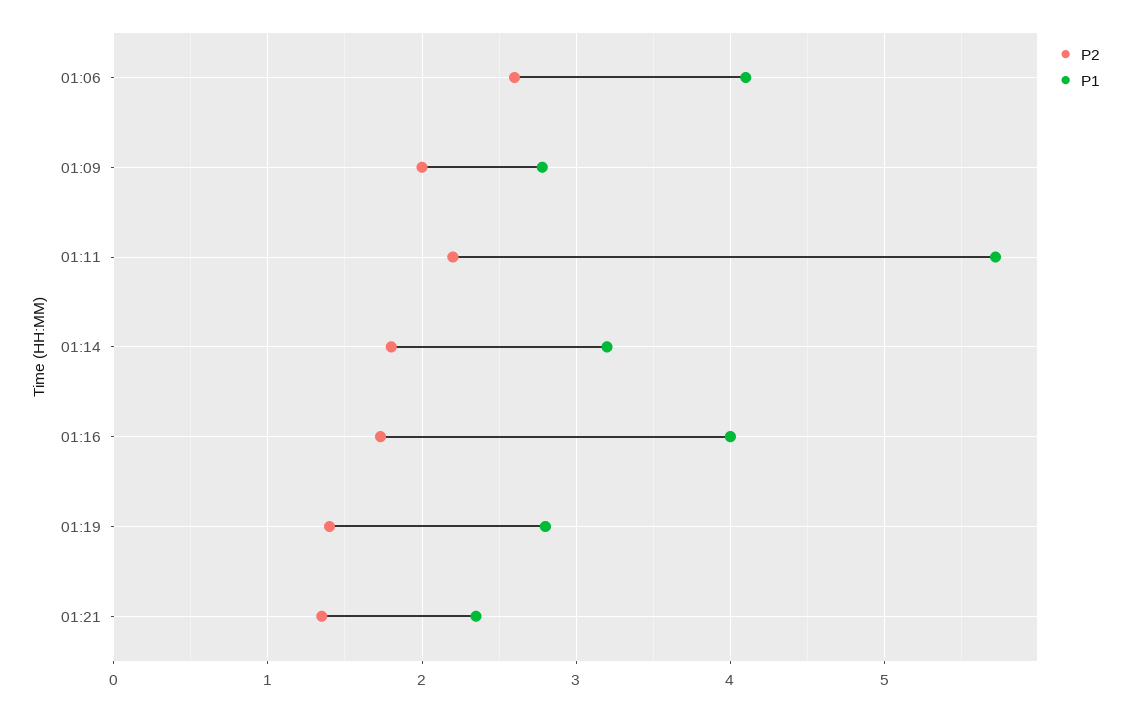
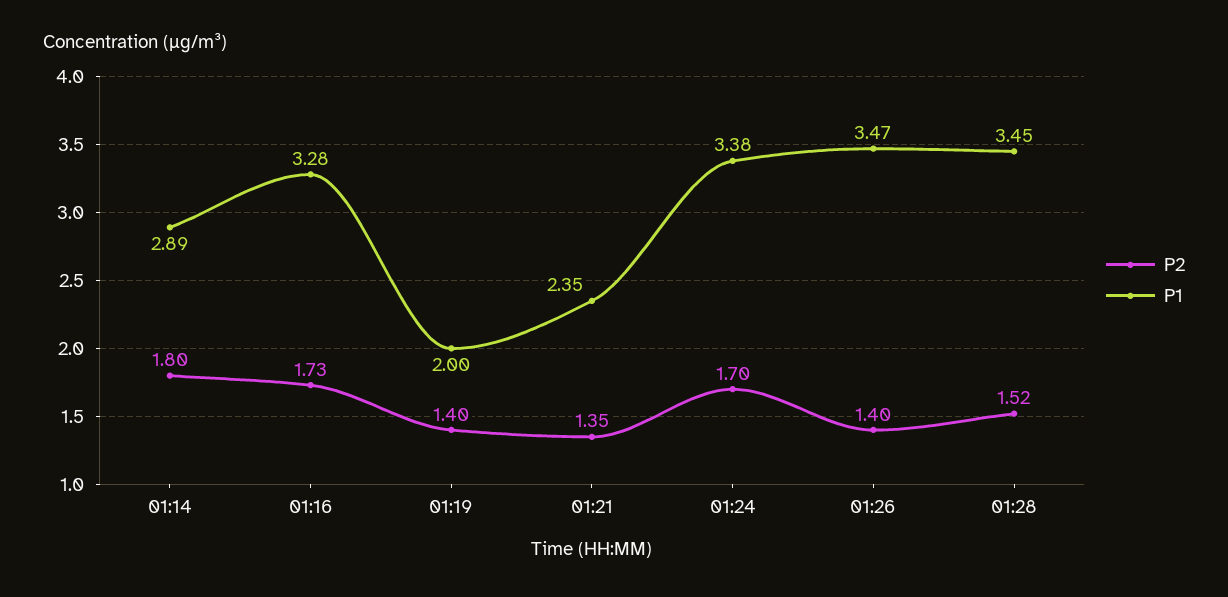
P2, 01:06: 2.6 -> none
P1, 01:06: 4.1 -> none
P2, 01:09: 2 -> none
P1, 01:09: 2.8 -> none
P2, 01:11: 2.2 -> none
P1, 01:11: 5.7 -> none
P1, 01:14: 3.2 -> 2.89
P1, 01:16: 4 -> 3.28
P1, 01:19: 2.8 -> 2
P2, 01:24: none -> 1.7
P1, 01:24: none -> 3.38
P2, 01:26: none -> 1.4
P1, 01:26: none -> 3.47
P2, 01:28: none -> 1.52
P1, 01:28: none -> 3.45

